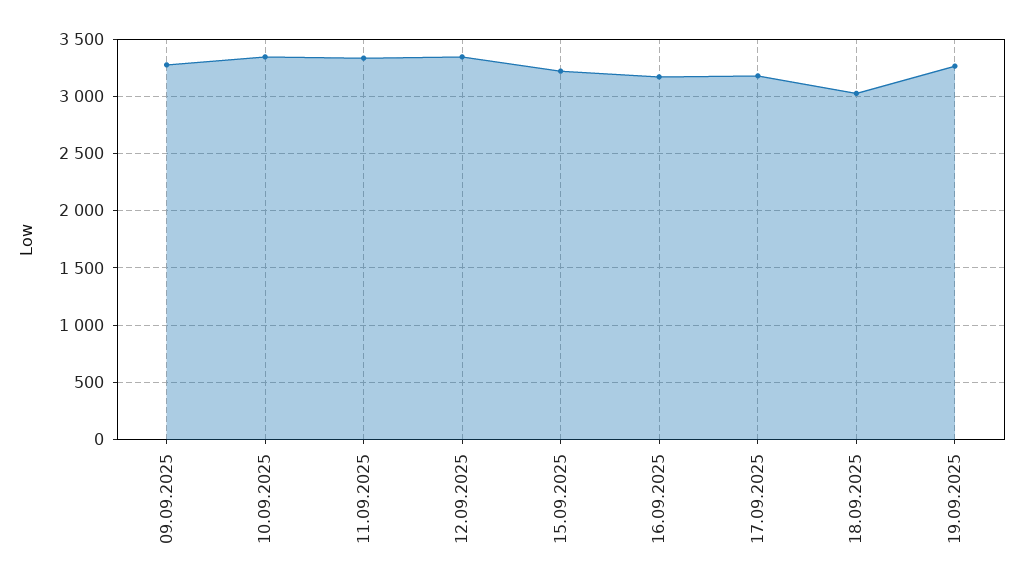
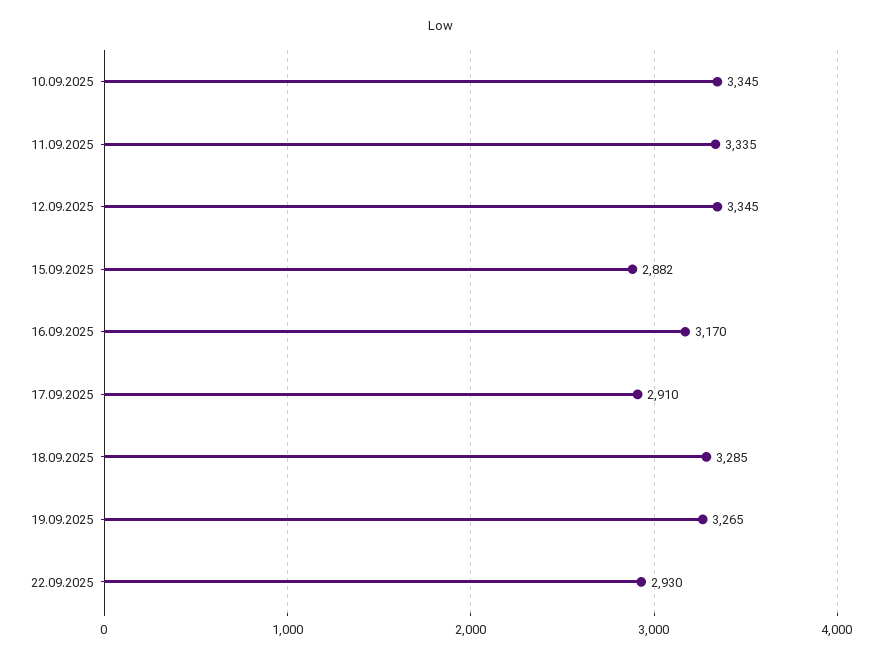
09.09.2025: 3300 -> none
15.09.2025: 3200 -> 2882
17.09.2025: 3200 -> 2910
18.09.2025: 3000 -> 3285
22.09.2025: none -> 2930

